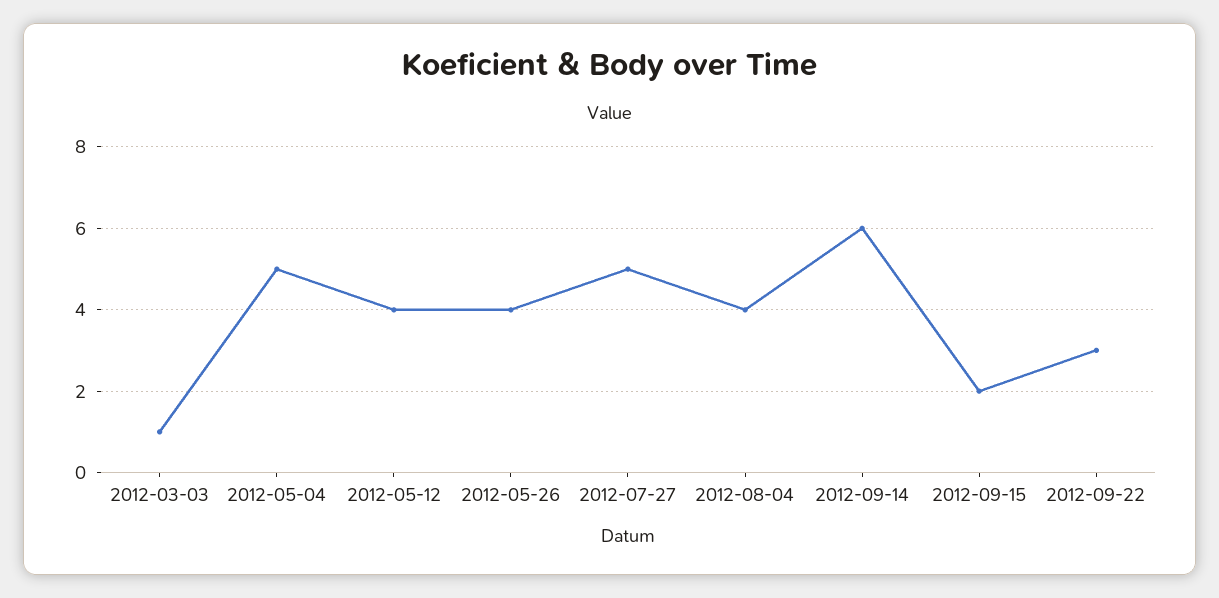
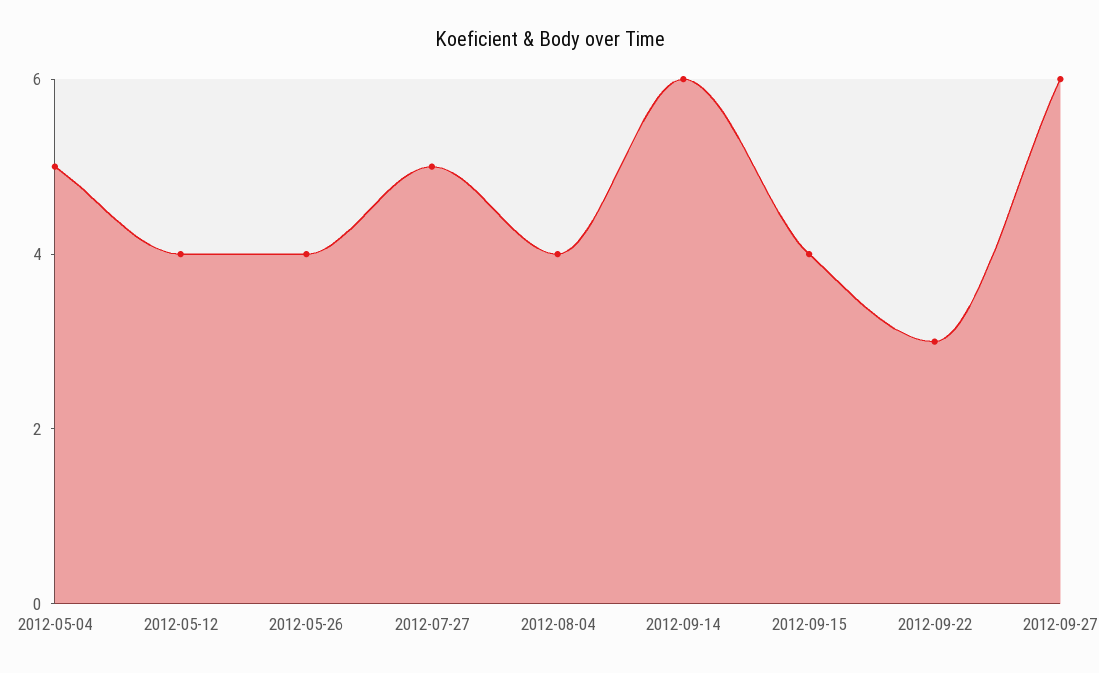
2012-03-03: 1 -> none
2012-09-15: 2 -> 4
2012-09-27: none -> 6

